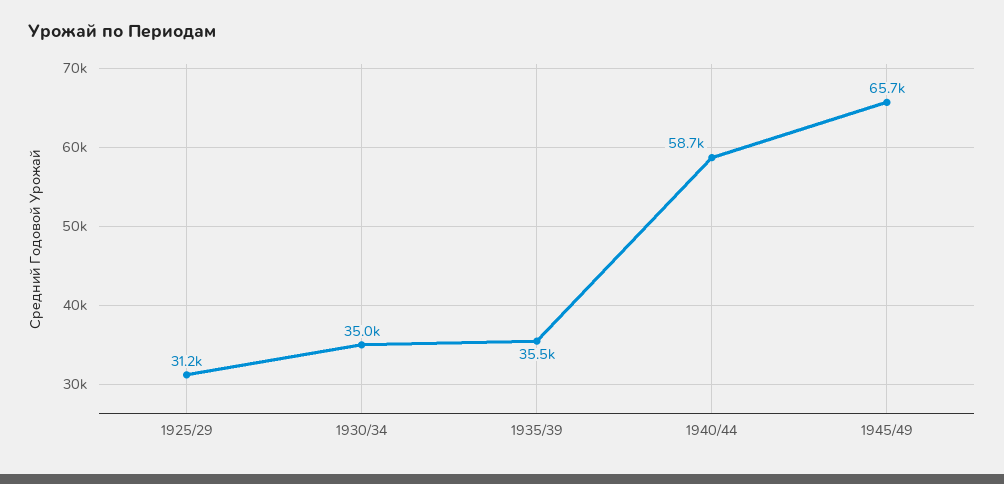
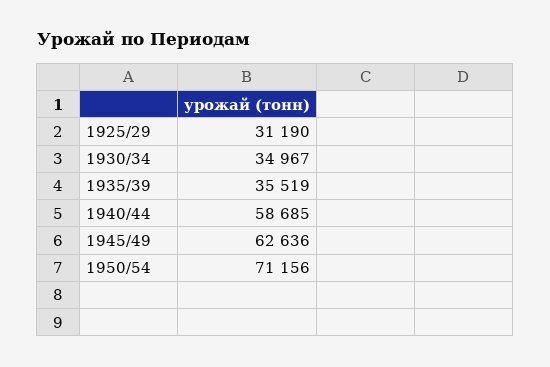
1945/49: 65700 -> 62636
1950/54: none -> 71156

